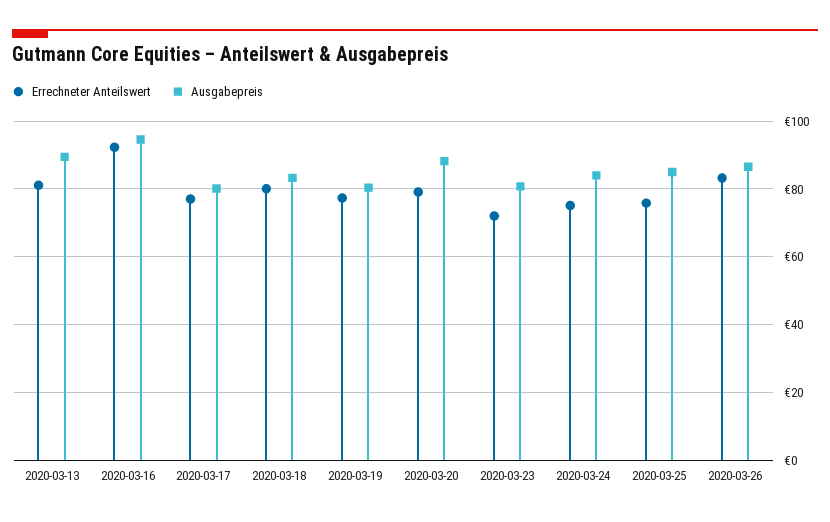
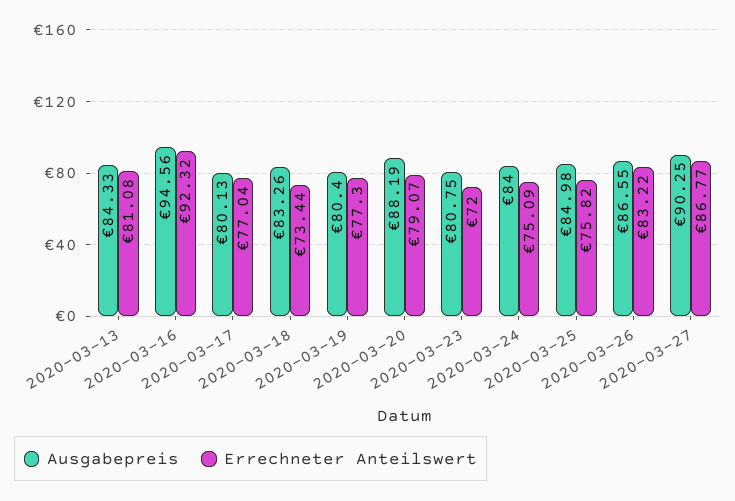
Ausgabepreis, 2020-03-13: 90 -> 84.33
Errechneter Anteilswert, 2020-03-18: 80 -> 73.44
Ausgabepreis, 2020-03-27: none -> 90.25
Errechneter Anteilswert, 2020-03-27: none -> 86.77

